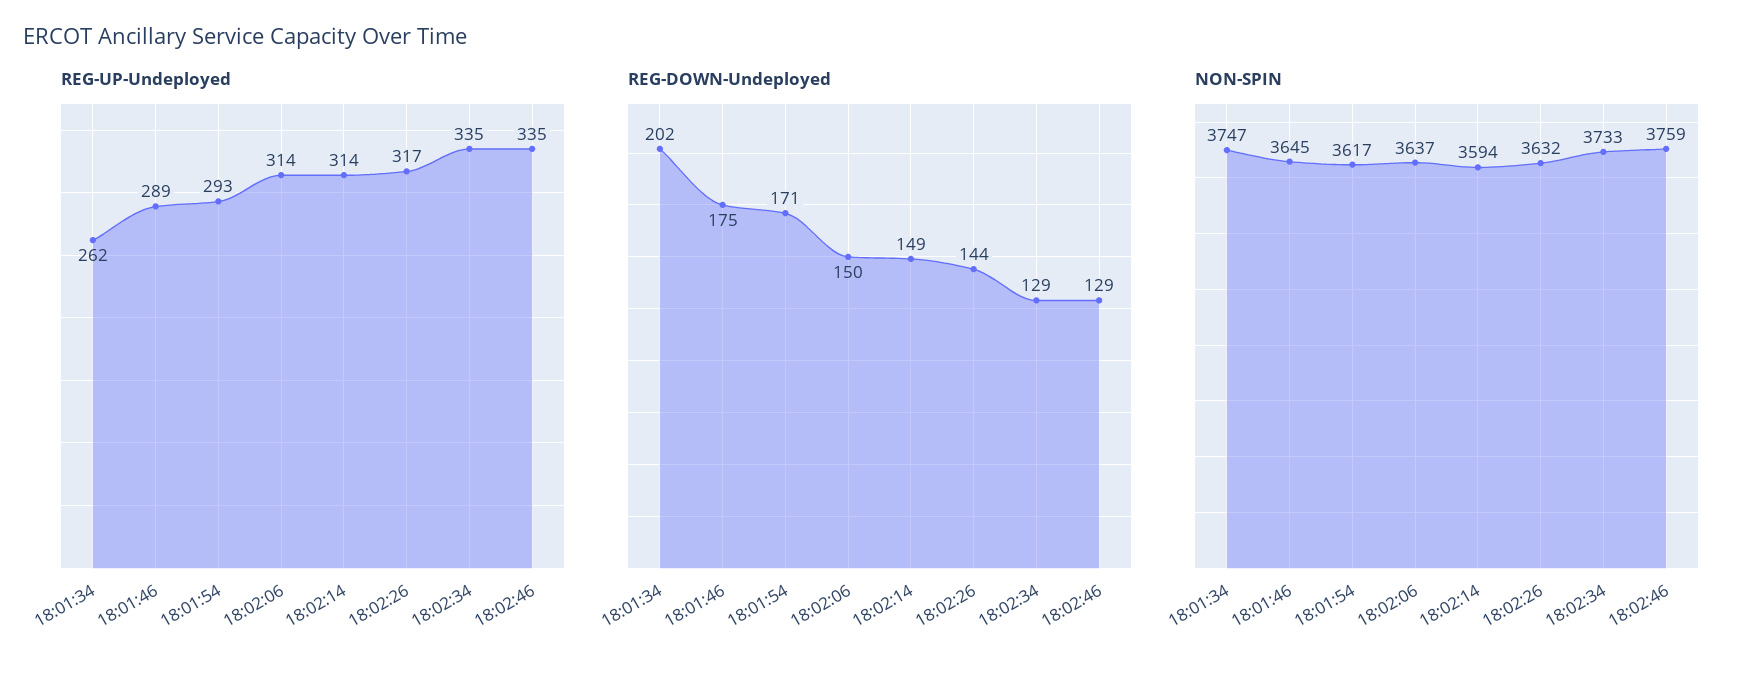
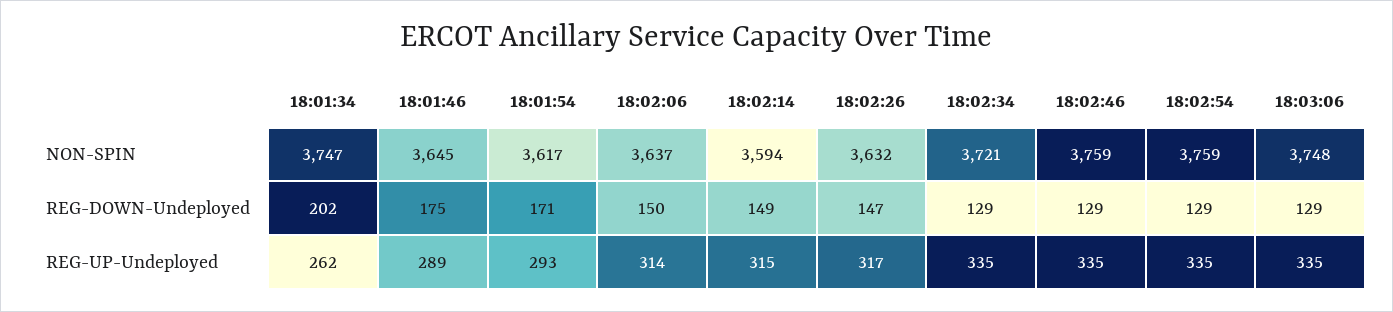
REG-UP-Undeployed, 18:02:14: 314 -> 315
REG-DOWN-Undeployed, 18:02:26: 144 -> 147
NON-SPIN, 18:02:34: 3733 -> 3721
NON-SPIN, 18:02:54: none -> 3759
NON-SPIN, 18:03:06: none -> 3748
REG-DOWN-Undeployed, 18:02:54: none -> 129
REG-DOWN-Undeployed, 18:03:06: none -> 129
REG-UP-Undeployed, 18:02:54: none -> 335
REG-UP-Undeployed, 18:03:06: none -> 335

